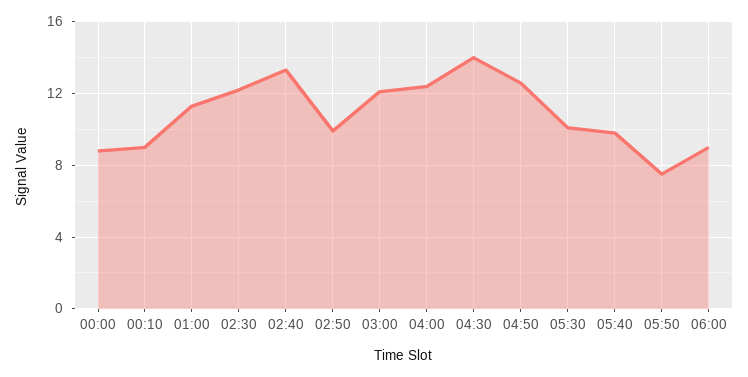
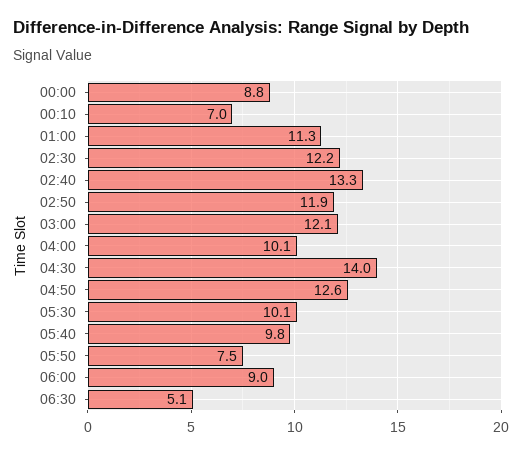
00:10: 9 -> 7
02:50: 10 -> 11.9
04:00: 12.5 -> 10.1
06:30: none -> 5.1

